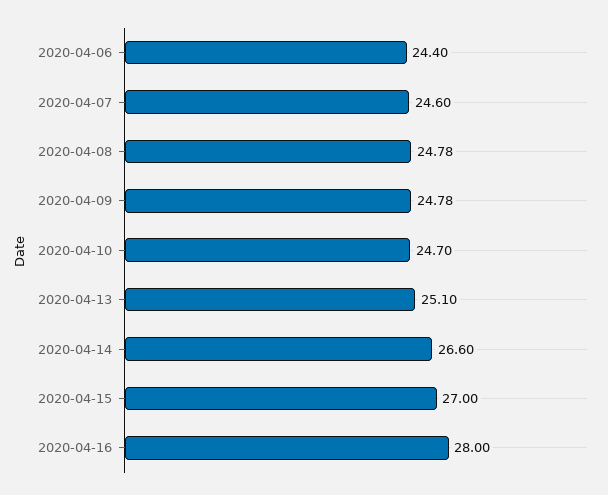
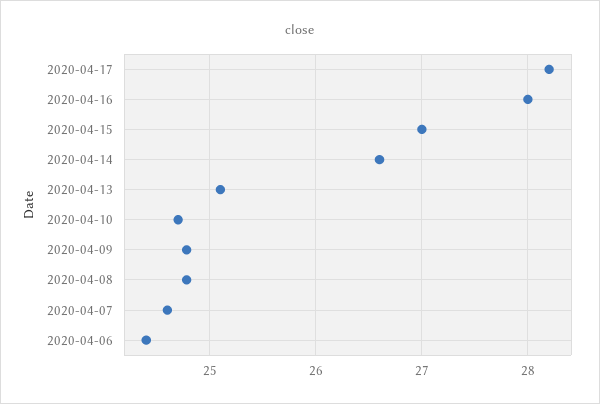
2020-04-17: none -> 28.2

